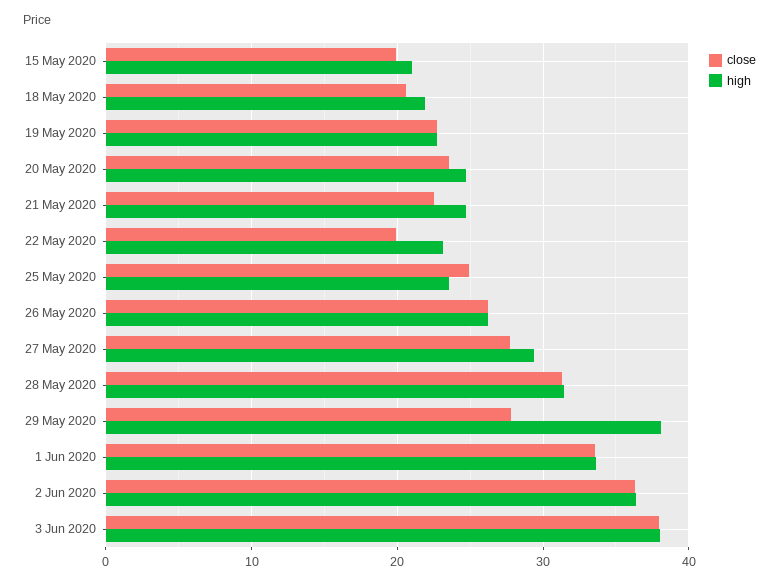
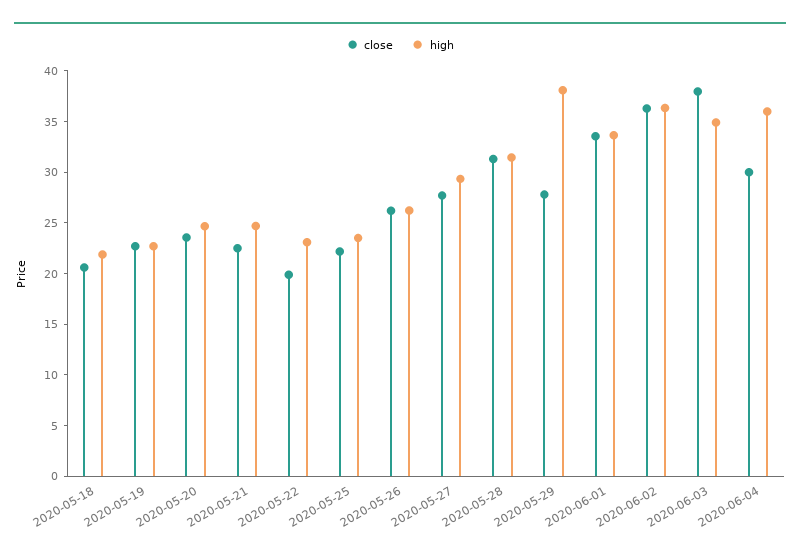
close, 15 May 2020: 20 -> none
high, 15 May 2020: 21 -> none
close, 25 May 2020: 25 -> 22
high, 3 Jun 2020: 38 -> 35
close, 2020-06-04: none -> 30
high, 2020-06-04: none -> 36

